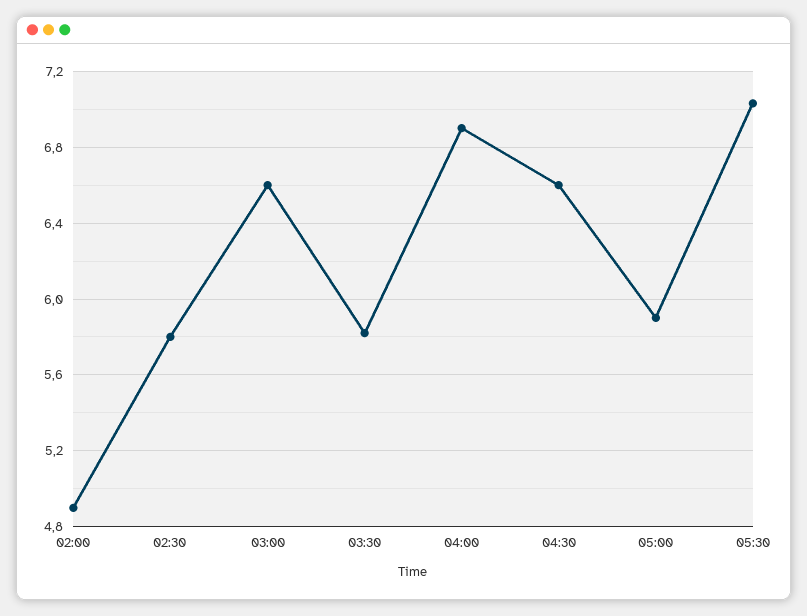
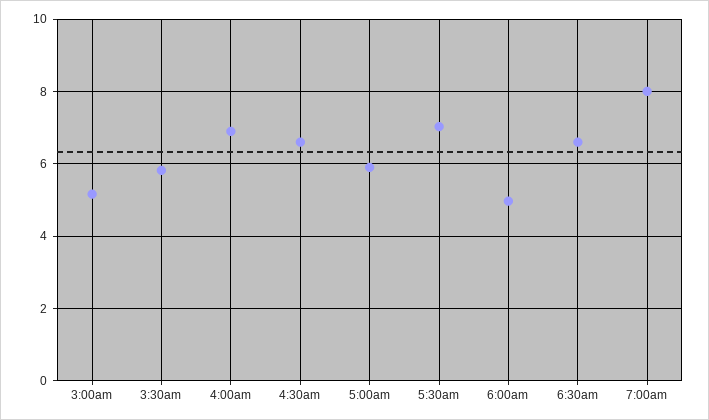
02:00: 4.9 -> none
02:30: 5.8 -> none
03:00: 6.6 -> 5.2
6:00am: none -> 5
6:30am: none -> 6.6
7:00am: none -> 8

